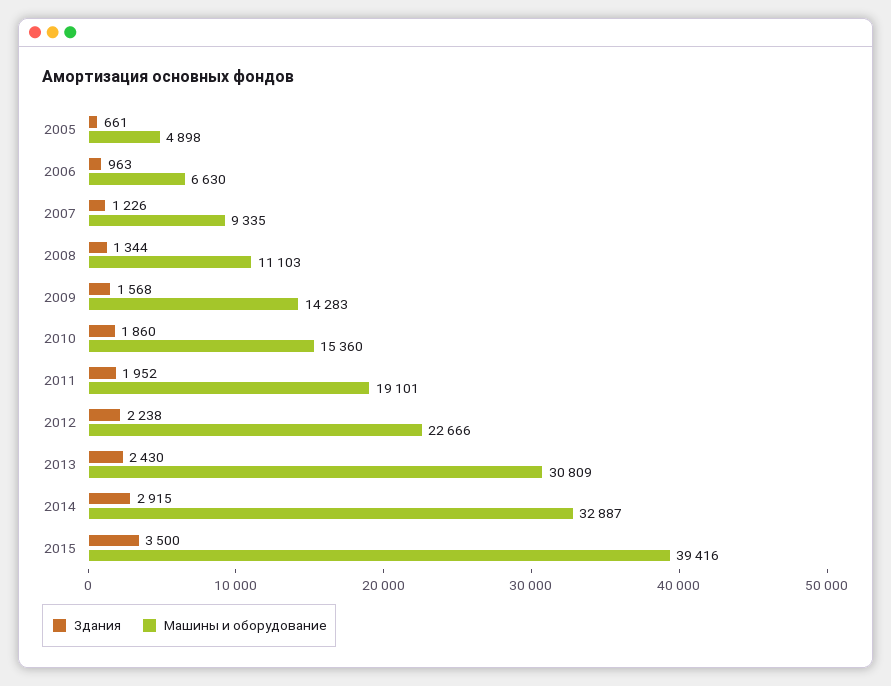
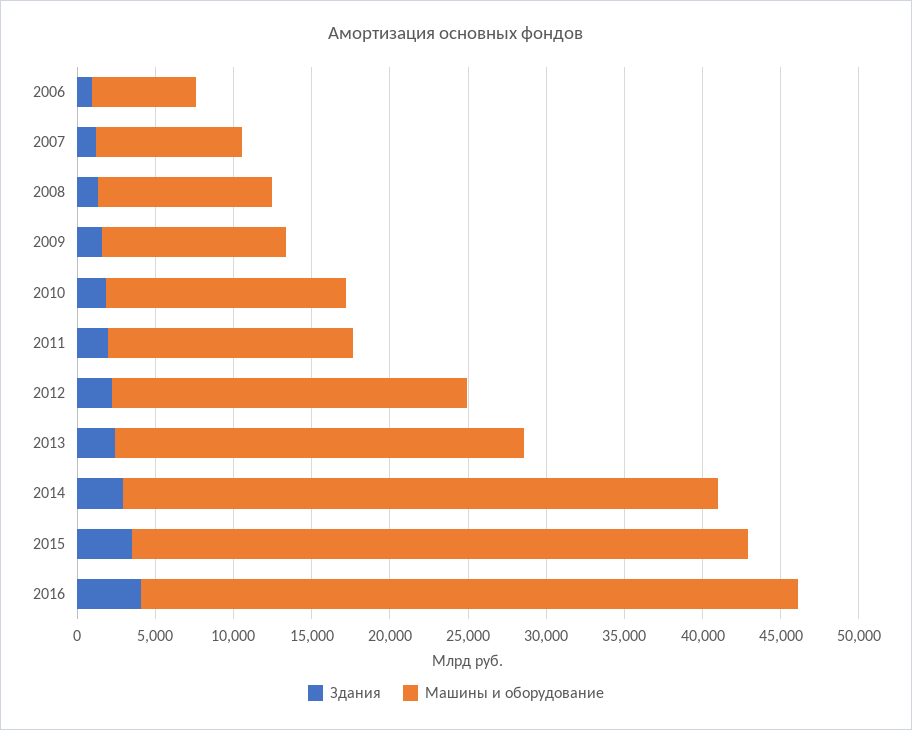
Здания, 2005: 661 -> none
Машины и оборудование, 2005: 4898 -> none
Машины и оборудование, 2009: 14283 -> 12000
Машины и оборудование, 2011: 19101 -> 16000
Машины и оборудование, 2013: 30809 -> 26000
Машины и оборудование, 2014: 32887 -> 38000
Здания, 2016: none -> 4000
Машины и оборудование, 2016: none -> 42000

